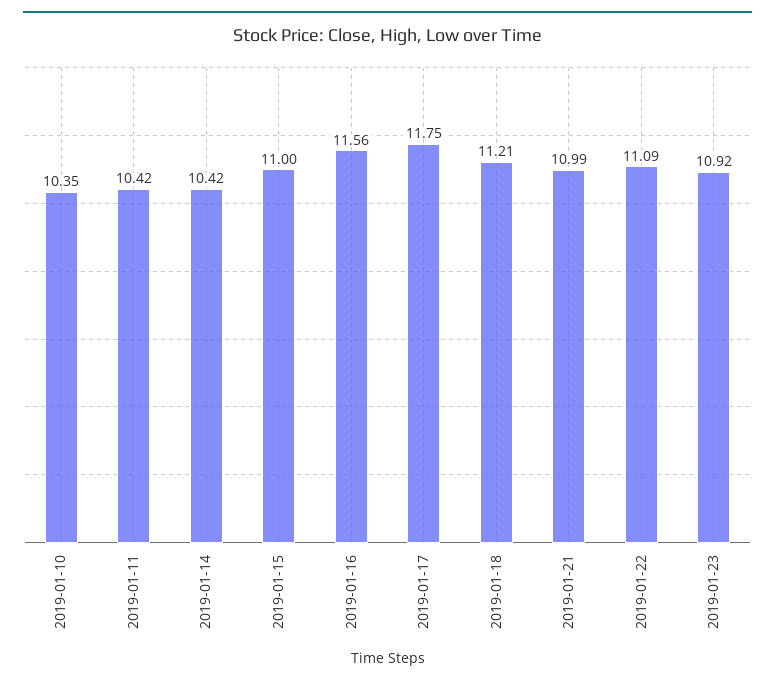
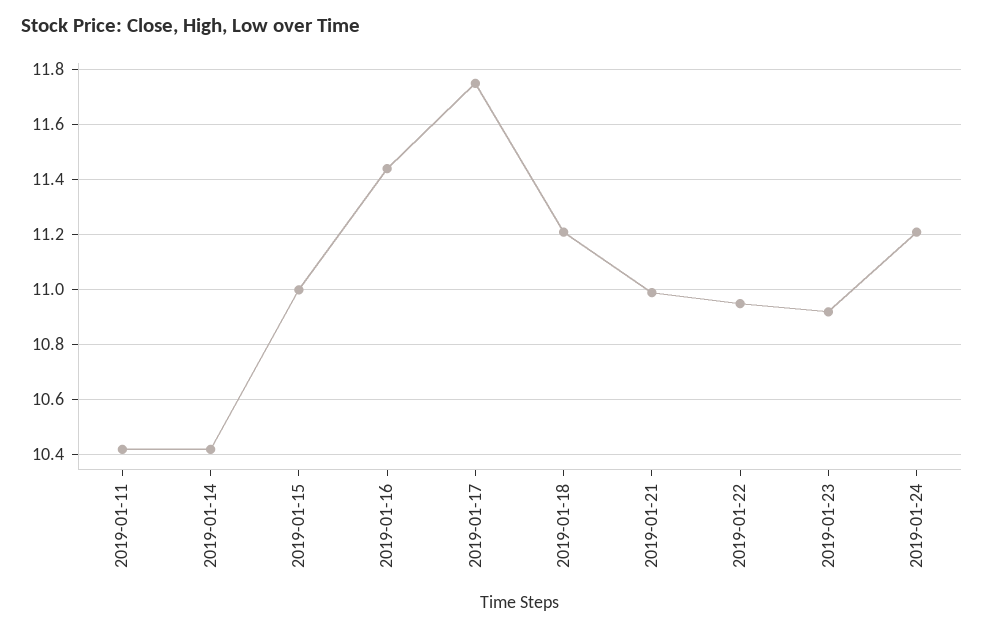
2019-01-10: 10.35 -> none
2019-01-16: 11.56 -> 11.45
2019-01-22: 11.09 -> 10.95
2019-01-24: none -> 11.2

